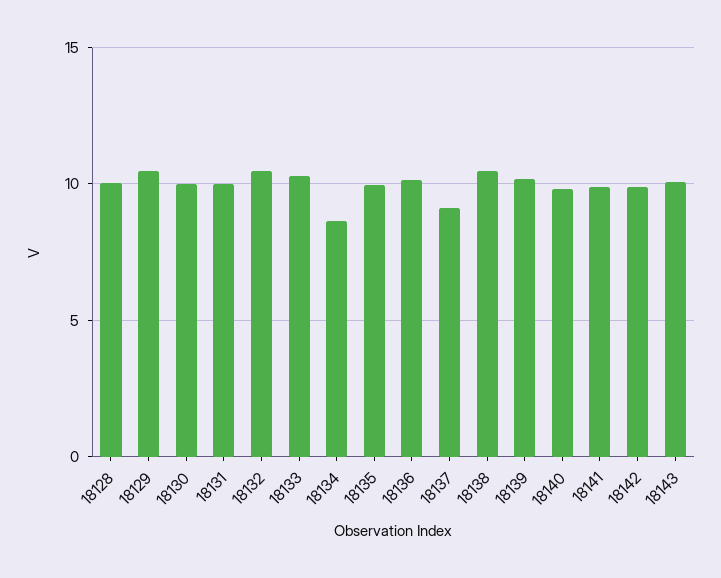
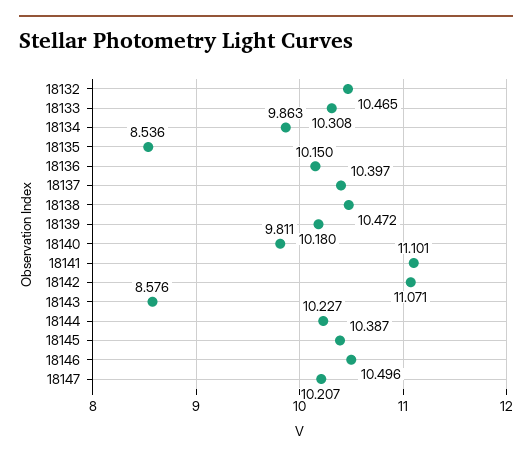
18128: 10 -> none
18129: 10.5 -> none
18130: 10 -> none
18131: 10 -> none
18134: 8.5 -> 9.863
18135: 10 -> 8.536
18137: 9 -> 10.397
18141: 10 -> 11.101
18142: 10 -> 11.071
18143: 10 -> 8.576
18144: none -> 10.227
18145: none -> 10.387
18146: none -> 10.496
18147: none -> 10.207

